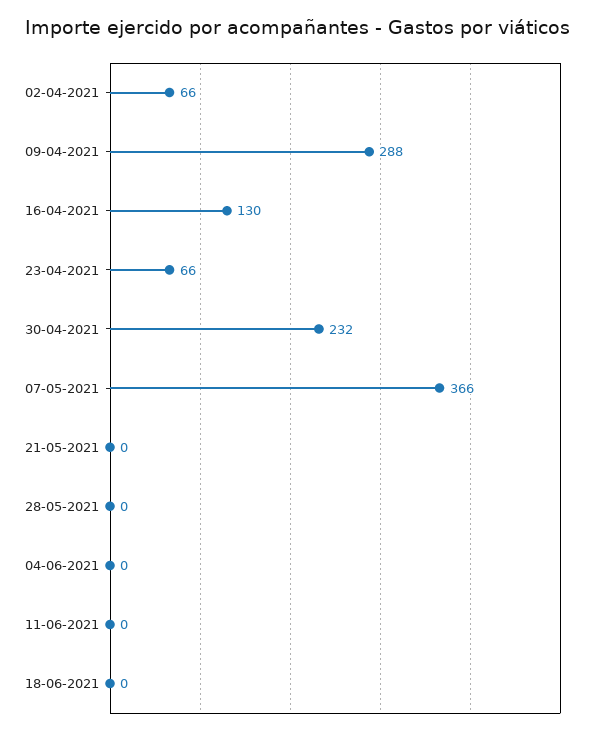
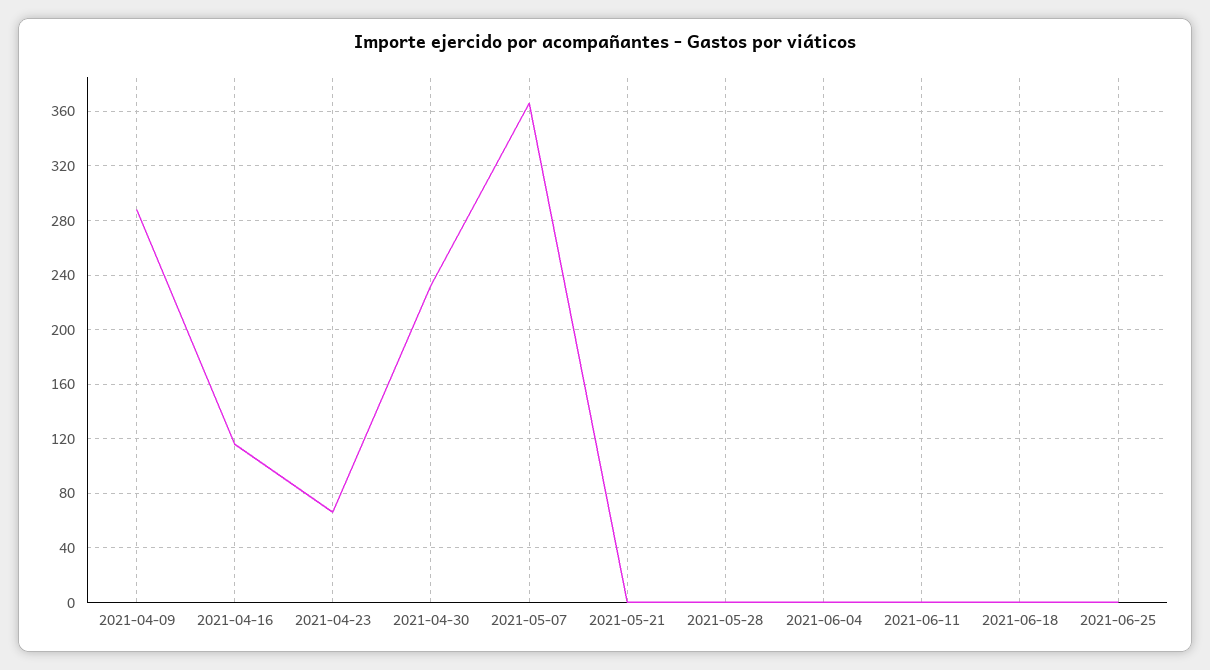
02-04-2021: 66 -> none
16-04-2021: 130 -> 115
2021-06-25: none -> 0

